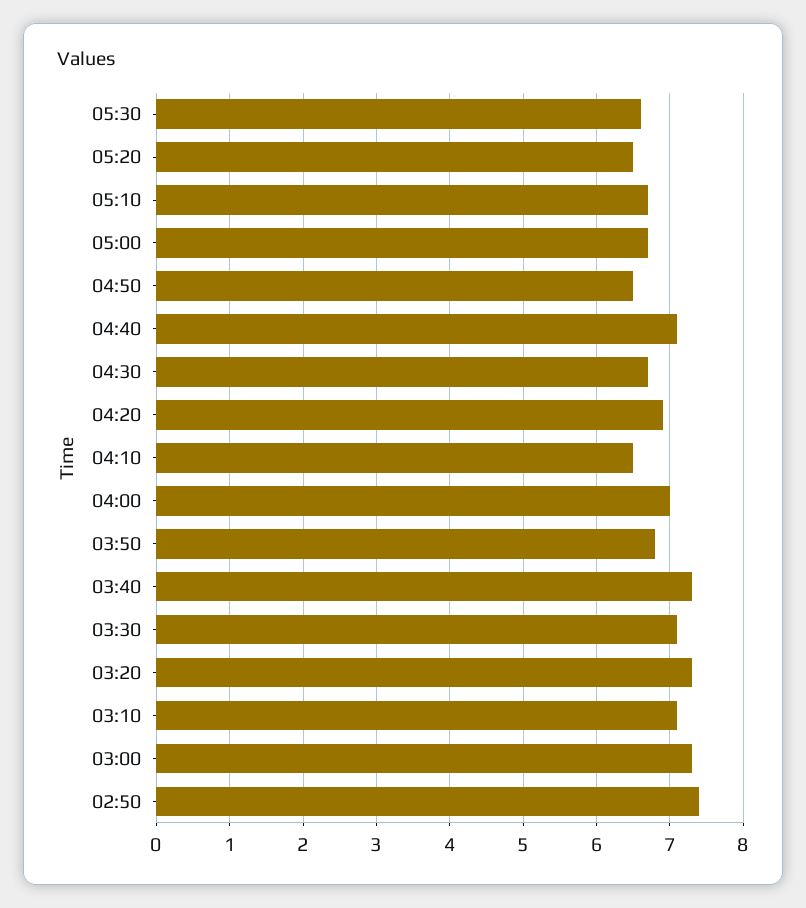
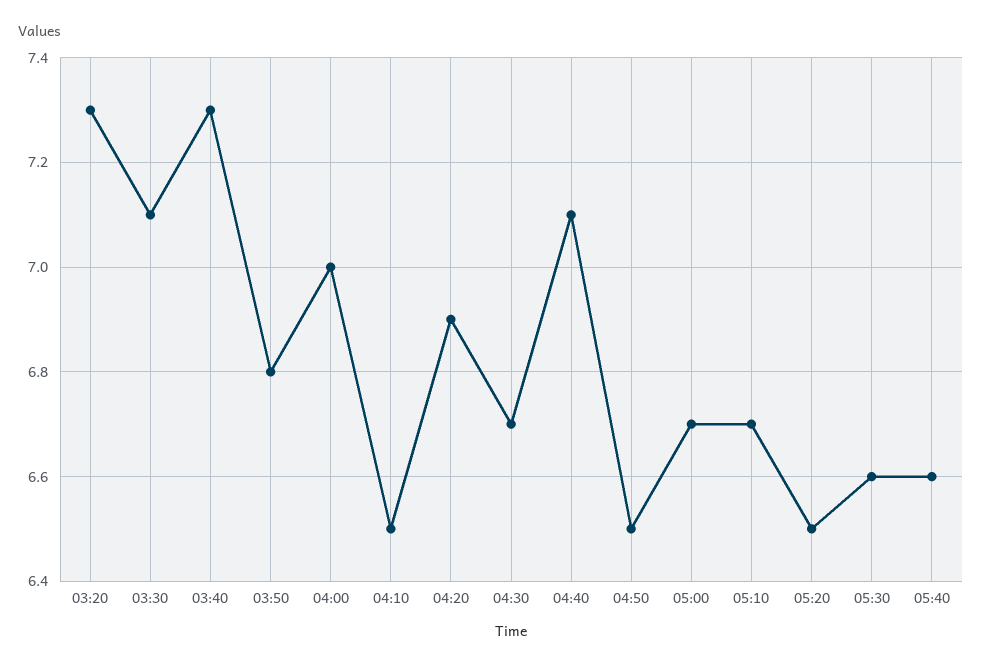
03:10: 7.1 -> none
03:00: 7.3 -> none
02:50: 7.4 -> none
05:40: none -> 6.6

